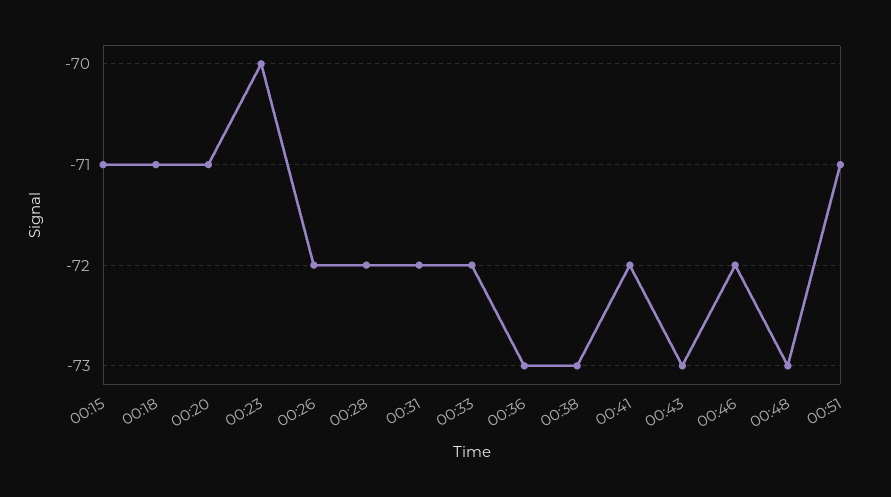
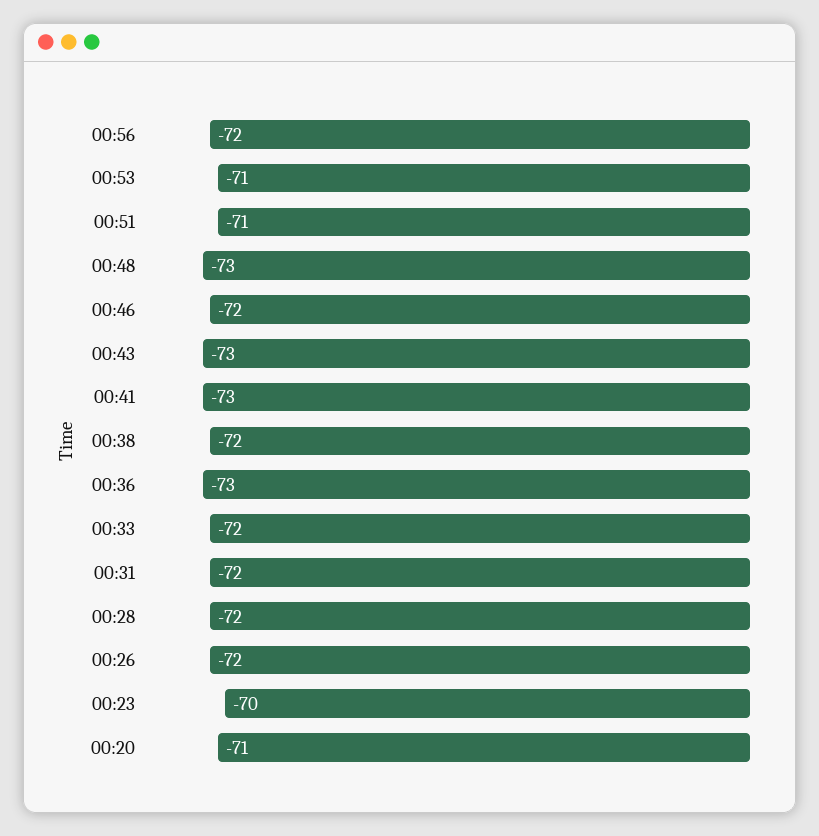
00:15: -71 -> none
00:18: -71 -> none
00:38: -73 -> -72
00:41: -72 -> -73
00:56: none -> -72
00:53: none -> -71

